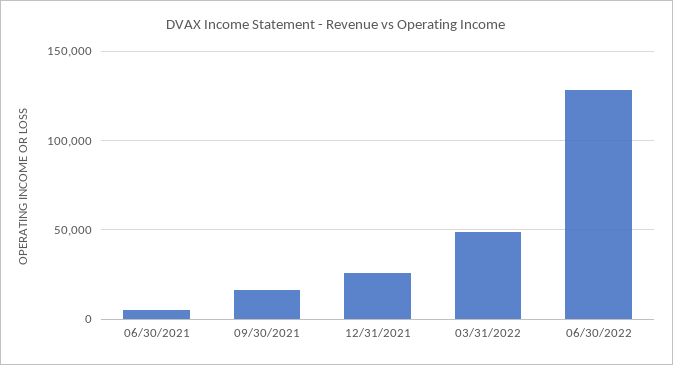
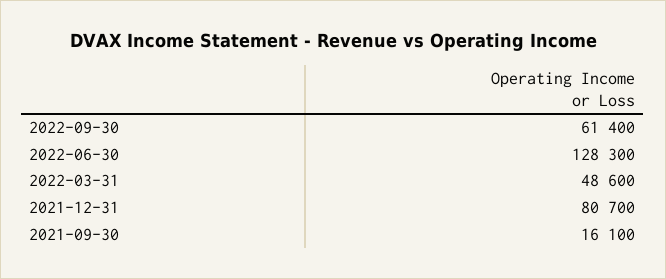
06/30/2021: 5000 -> none
12/31/2021: 25000 -> 80700
2022-09-30: none -> 61400

